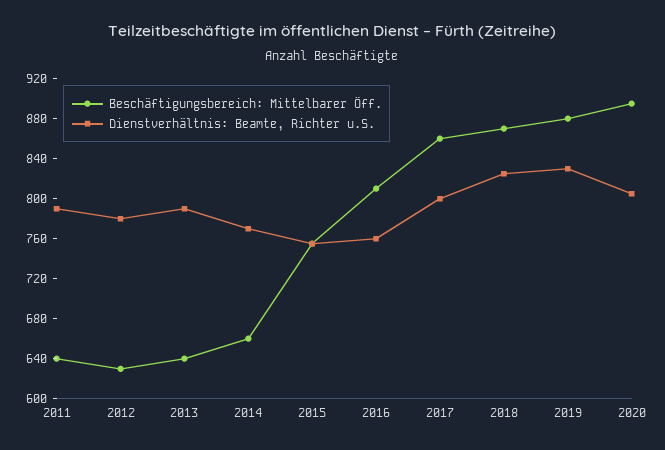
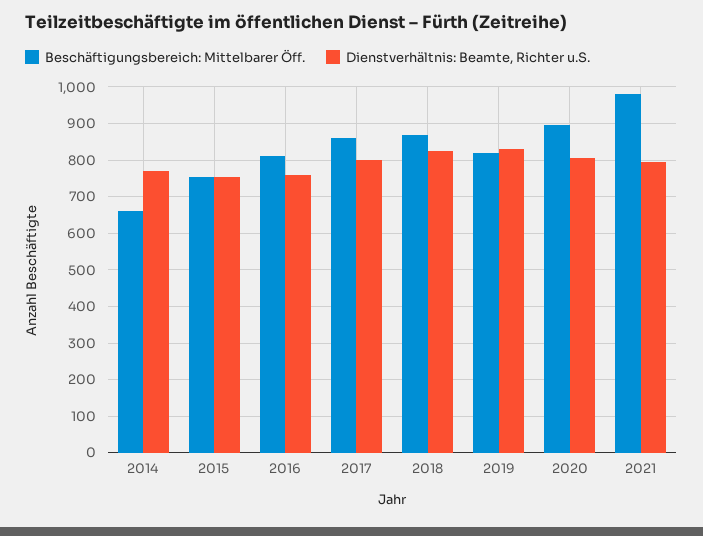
Beschäftigungsbereich: Mittelbarer Öff., 2011: 640 -> none
Dienstverhältnis: Beamte, Richter u.S., 2011: 790 -> none
Beschäftigungsbereich: Mittelbarer Öff., 2012: 630 -> none
Dienstverhältnis: Beamte, Richter u.S., 2012: 780 -> none
Beschäftigungsbereich: Mittelbarer Öff., 2013: 640 -> none
Dienstverhältnis: Beamte, Richter u.S., 2013: 790 -> none
Beschäftigungsbereich: Mittelbarer Öff., 2019: 880 -> 820
Beschäftigungsbereich: Mittelbarer Öff., 2021: none -> 980
Dienstverhältnis: Beamte, Richter u.S., 2021: none -> 800

